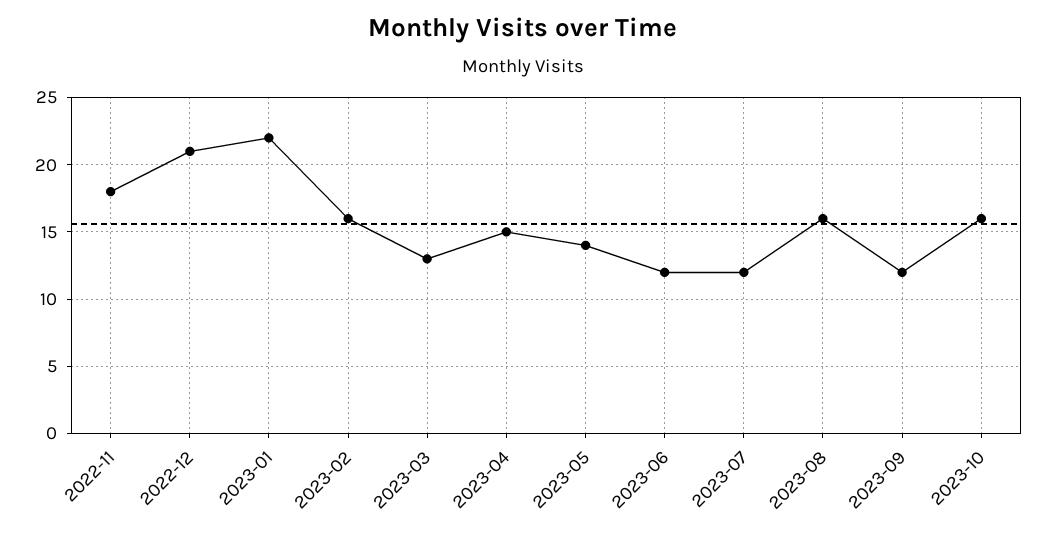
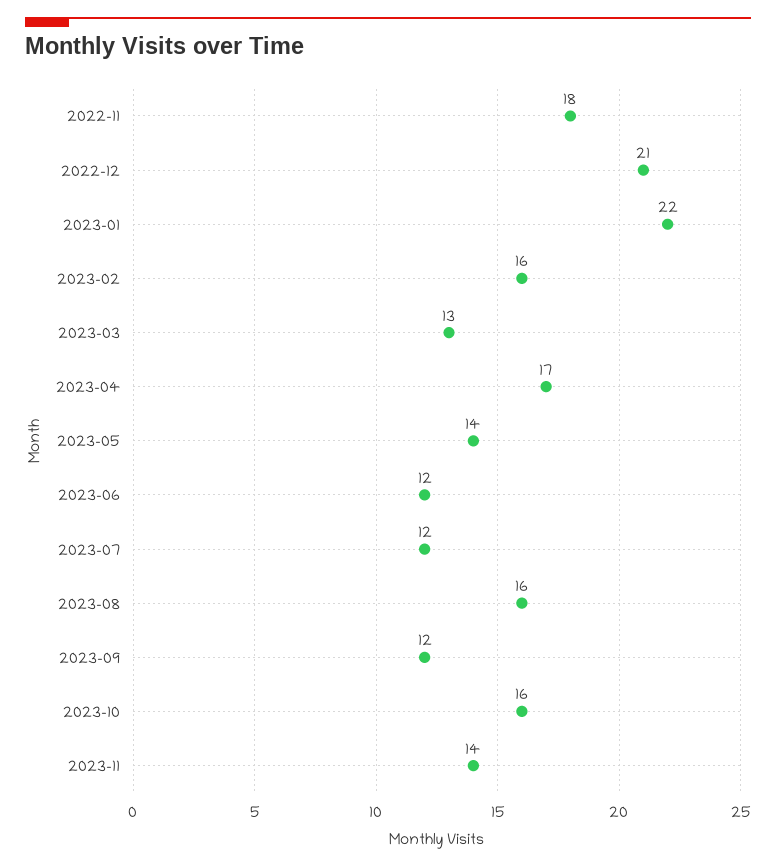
2023-04: 15 -> 17
2023-11: none -> 14

